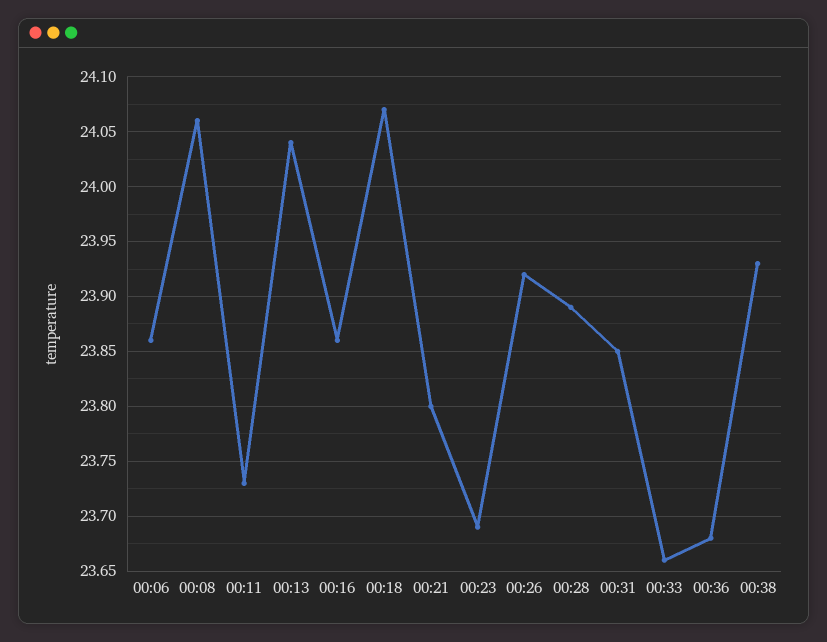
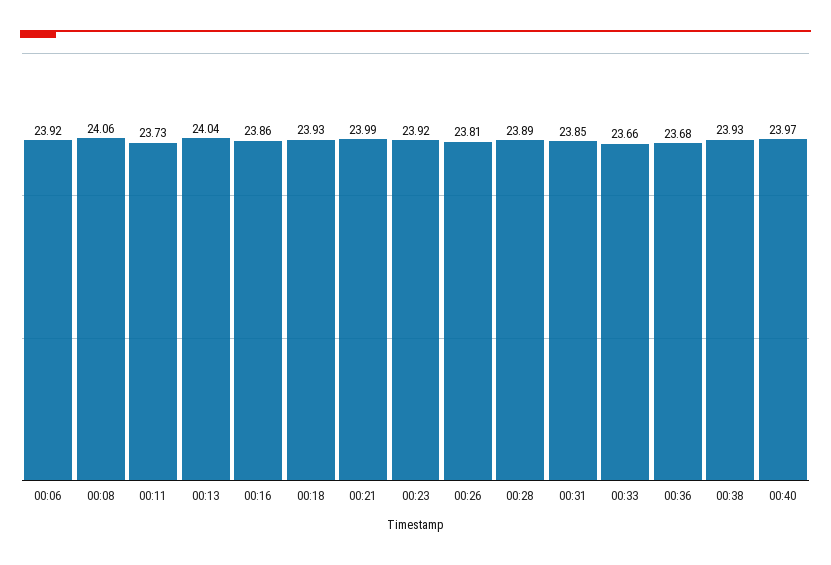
00:06: 23.86 -> 23.92
00:18: 24.07 -> 23.93
00:21: 23.8 -> 23.99
00:23: 23.69 -> 23.92
00:26: 23.92 -> 23.81
00:40: none -> 23.97

